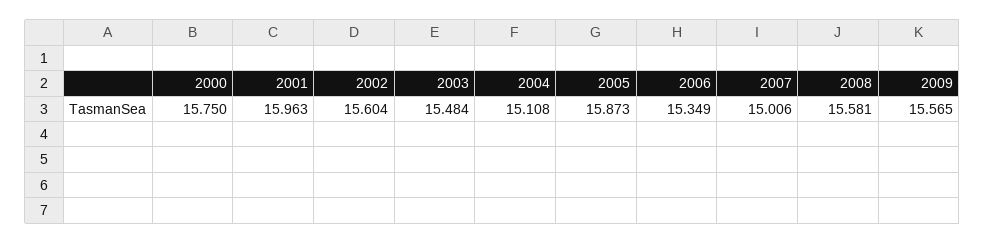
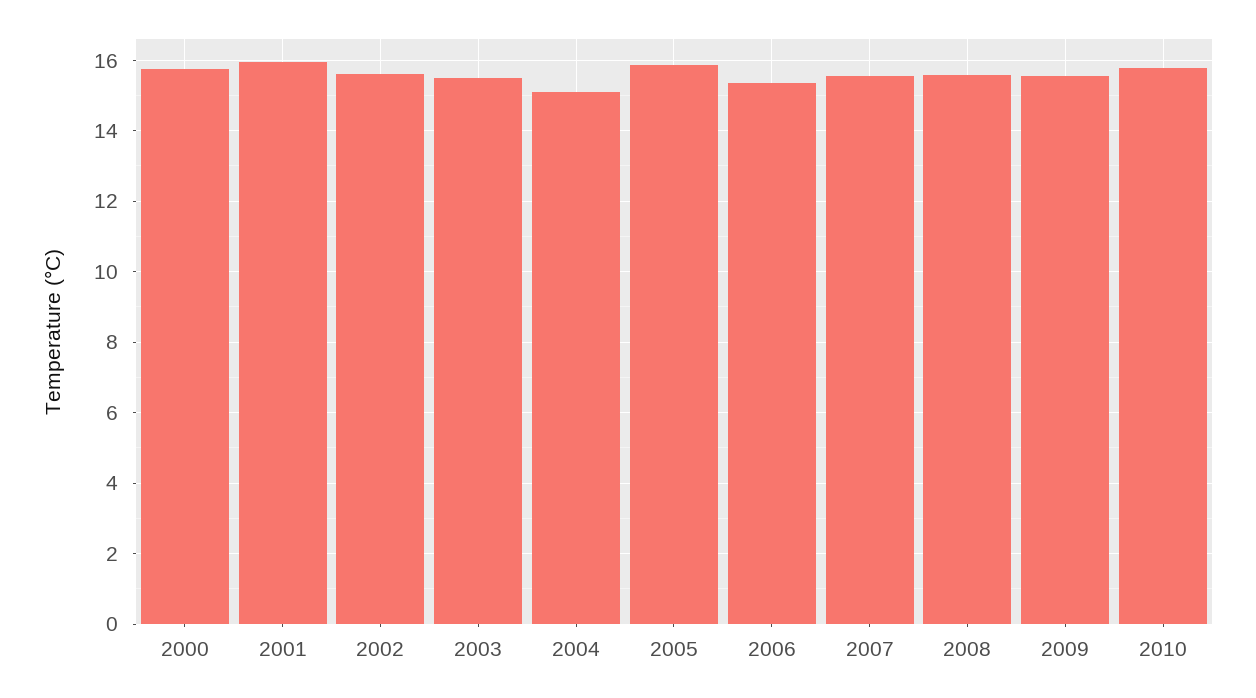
2007: 15.006 -> 15.6
2010: none -> 15.8

